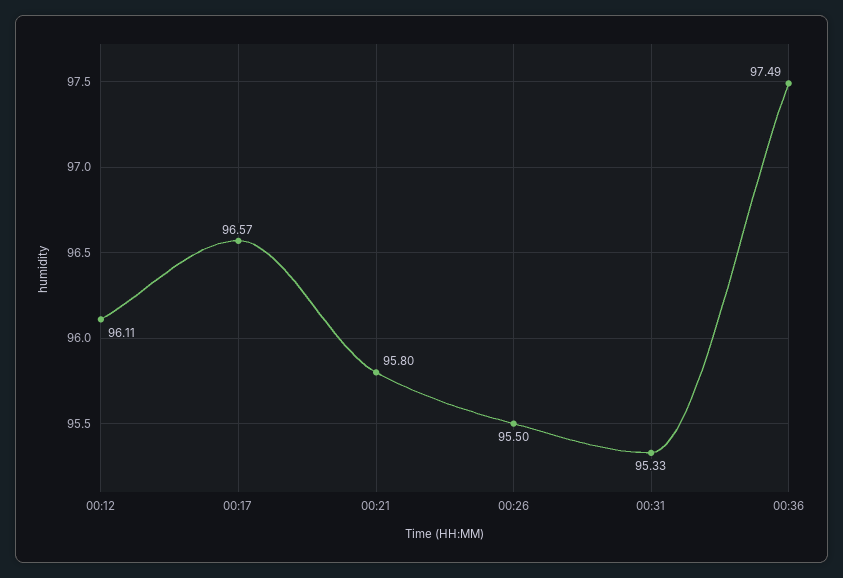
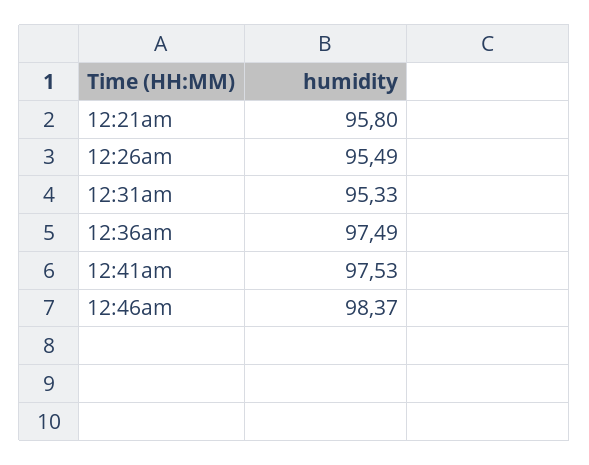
00:12: 96.11 -> none
00:17: 96.57 -> none
00:26: 95.5 -> 95.49
12:41am: none -> 97.53
12:46am: none -> 98.37

